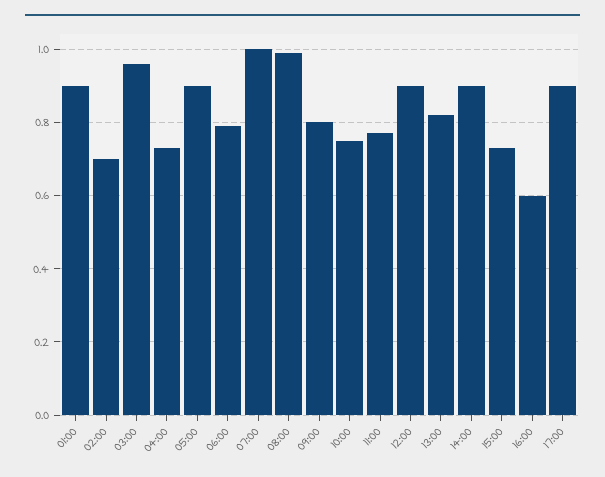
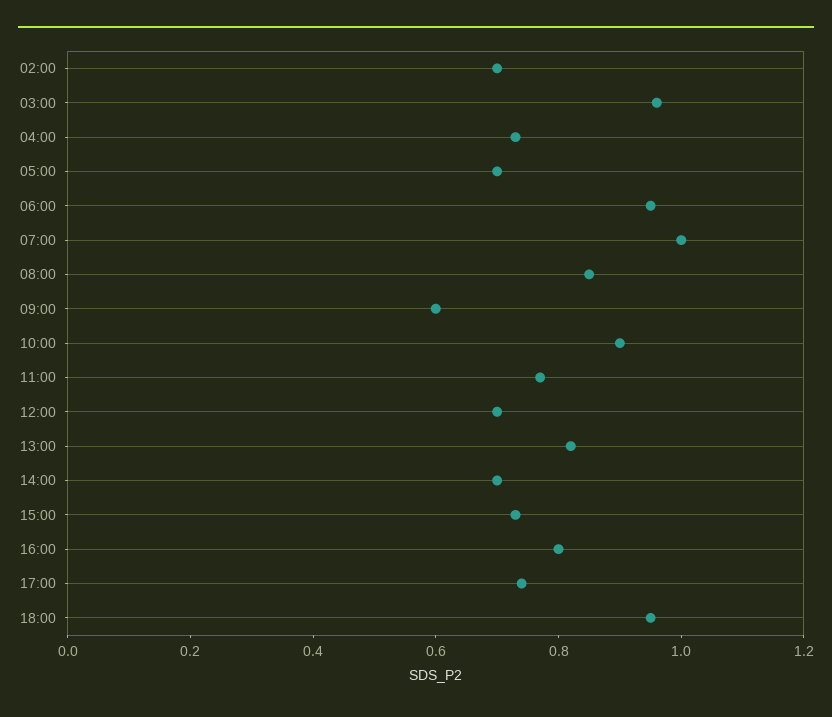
01:00: 0.9 -> none
05:00: 0.9 -> 0.7
06:00: 0.8 -> 0.95
08:00: 1 -> 0.85
09:00: 0.8 -> 0.6
10:00: 0.75 -> 0.9
12:00: 0.9 -> 0.7
14:00: 0.9 -> 0.7
16:00: 0.6 -> 0.8
17:00: 0.9 -> 0.75
18:00: none -> 0.95

